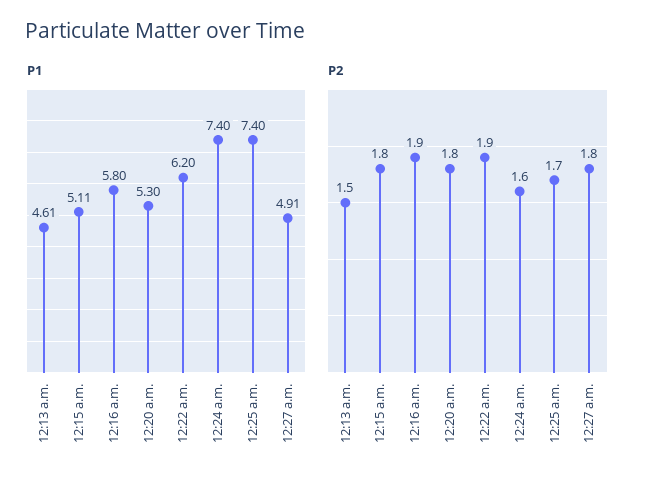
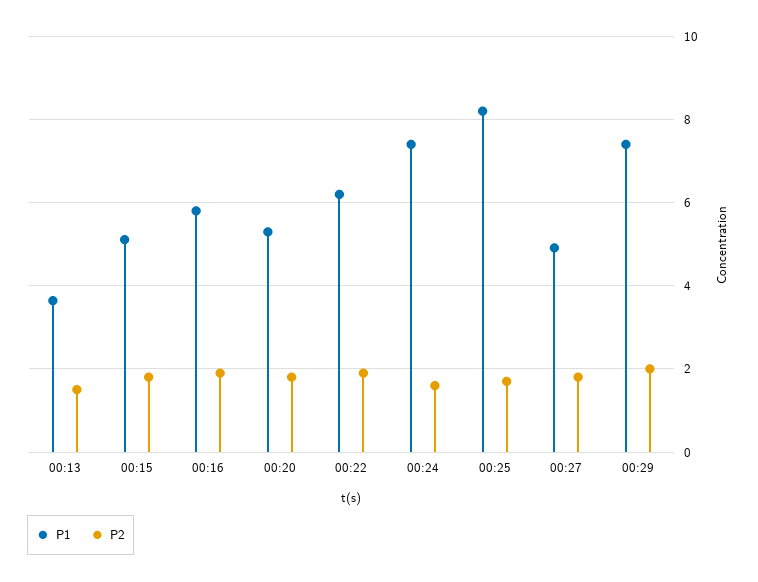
P1, 12:13 a.m.: 4.61 -> 3.6
P1, 12:25 a.m.: 7.4 -> 8.2
P1, 00:29: none -> 7.4
P2, 00:29: none -> 2

